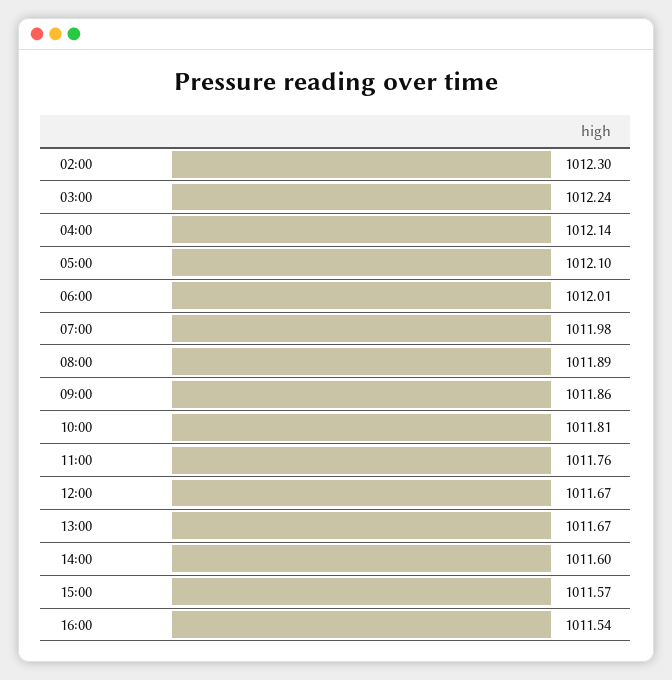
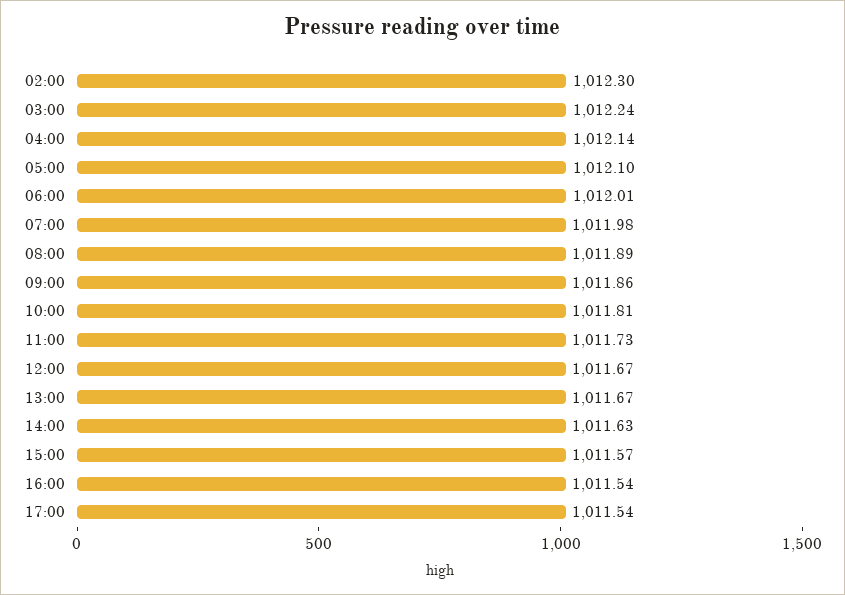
11:00: 1011.76 -> 1011.73
14:00: 1011.6 -> 1011.63
17:00: none -> 1011.54

